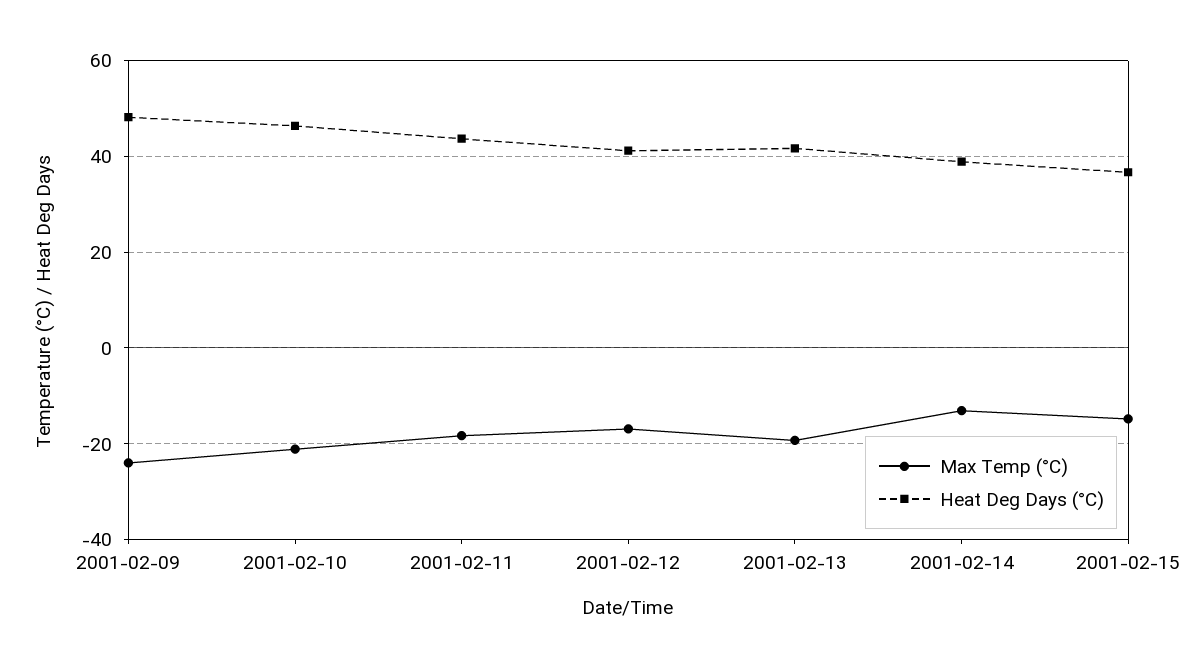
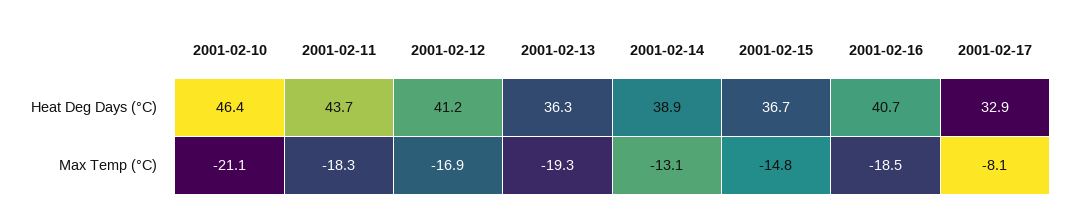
Max Temp (°C), 2001-02-09: -24 -> none
Heat Deg Days (°C), 2001-02-09: 48 -> none
Heat Deg Days (°C), 2001-02-13: 42 -> 36.3
Heat Deg Days (°C), 2001-02-16: none -> 40.7
Heat Deg Days (°C), 2001-02-17: none -> 32.9
Max Temp (°C), 2001-02-16: none -> -18.5
Max Temp (°C), 2001-02-17: none -> -8.1

